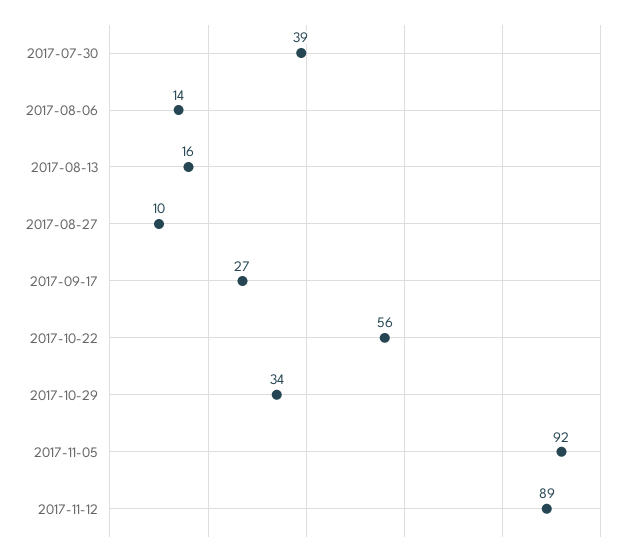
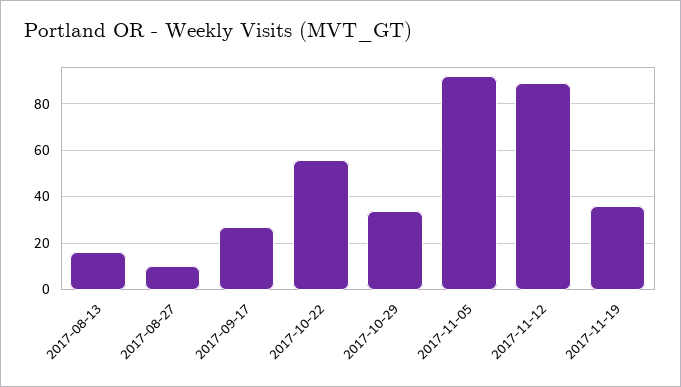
2017-07-30: 39 -> none
2017-08-06: 14 -> none
2017-11-19: none -> 35

